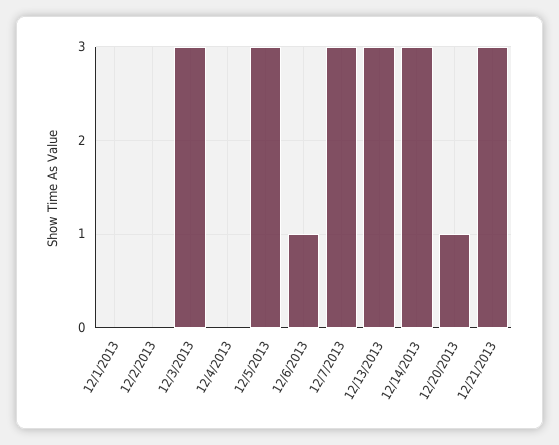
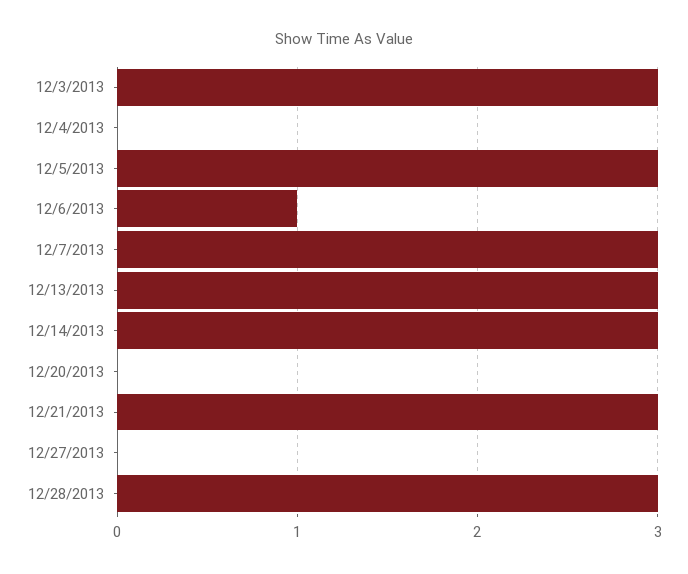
12/1/2013: 0 -> none
12/2/2013: 0 -> none
12/20/2013: 1 -> 0
12/27/2013: none -> 0
12/28/2013: none -> 3

